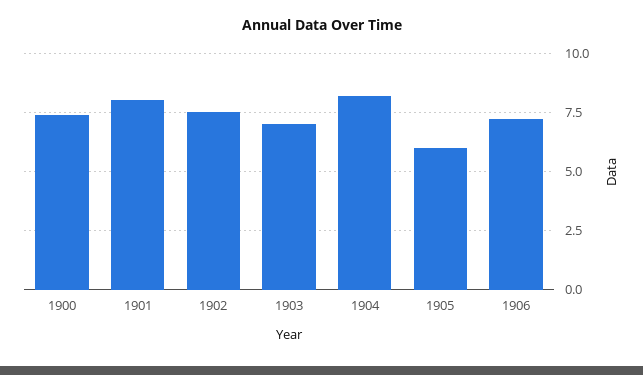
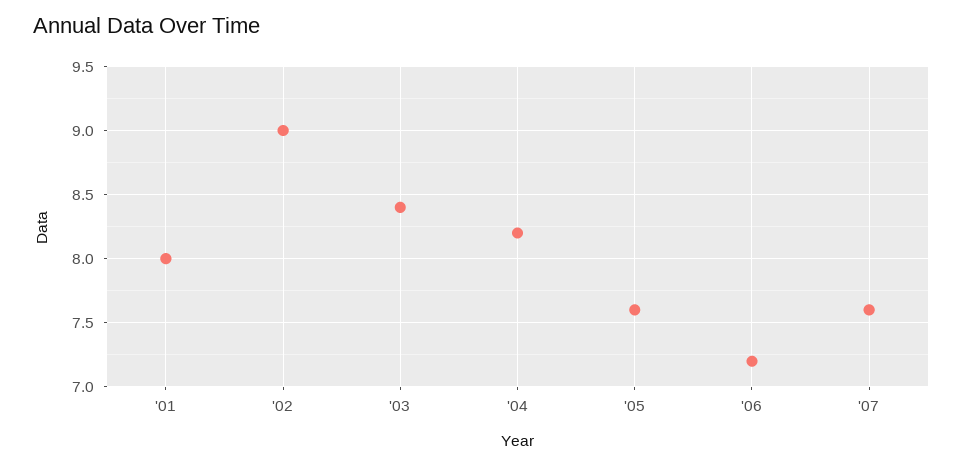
1900: 7.5 -> none
1902: 7.5 -> 9
1903: 7 -> 8.4
1905: 6 -> 7.6
'07: none -> 7.6

